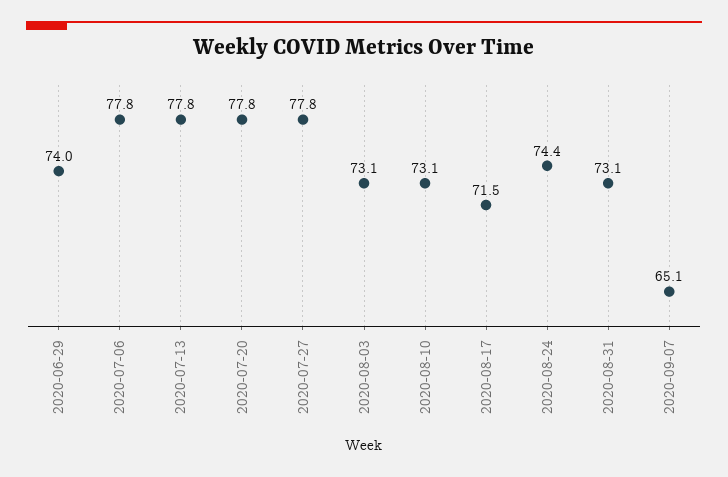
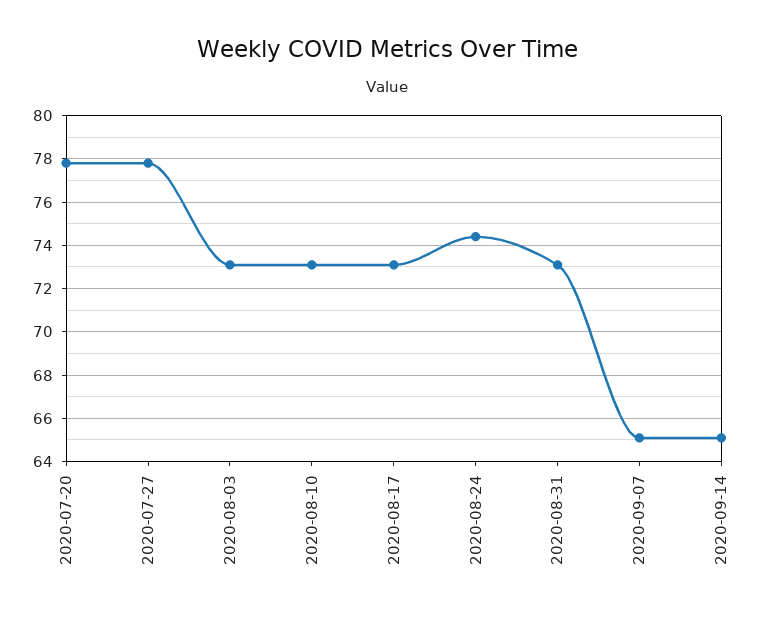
2020-06-29: 74 -> none
2020-07-06: 77.8 -> none
2020-07-13: 77.8 -> none
2020-08-17: 71.5 -> 73
2020-09-14: none -> 65

